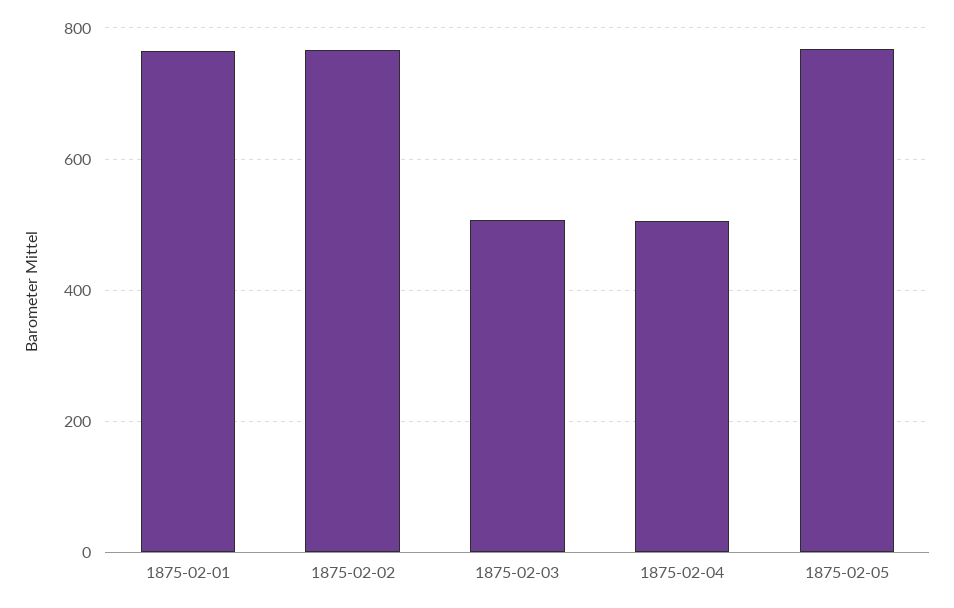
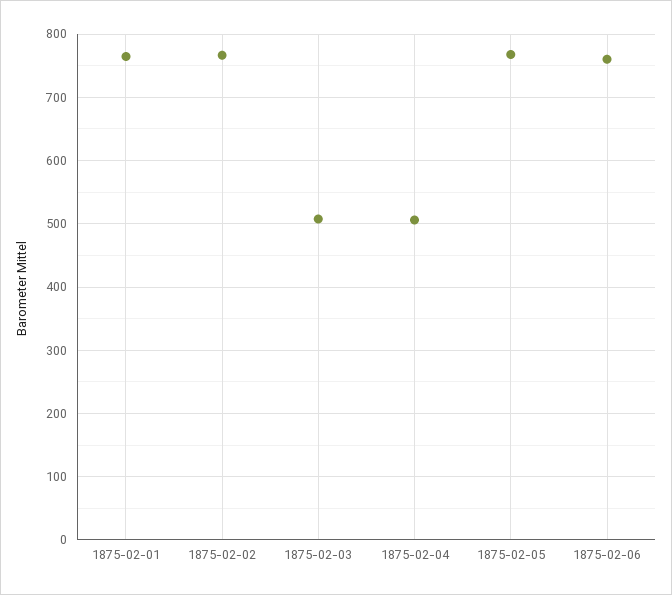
1875-02-06: none -> 760

